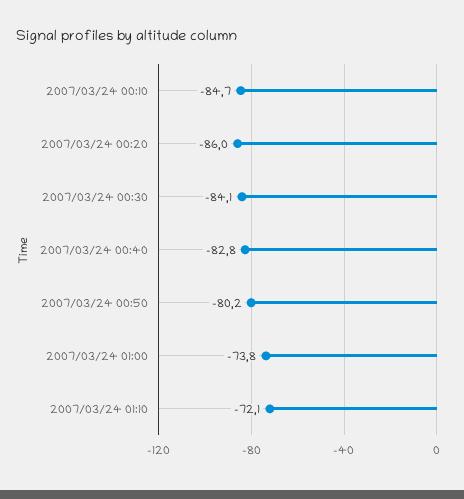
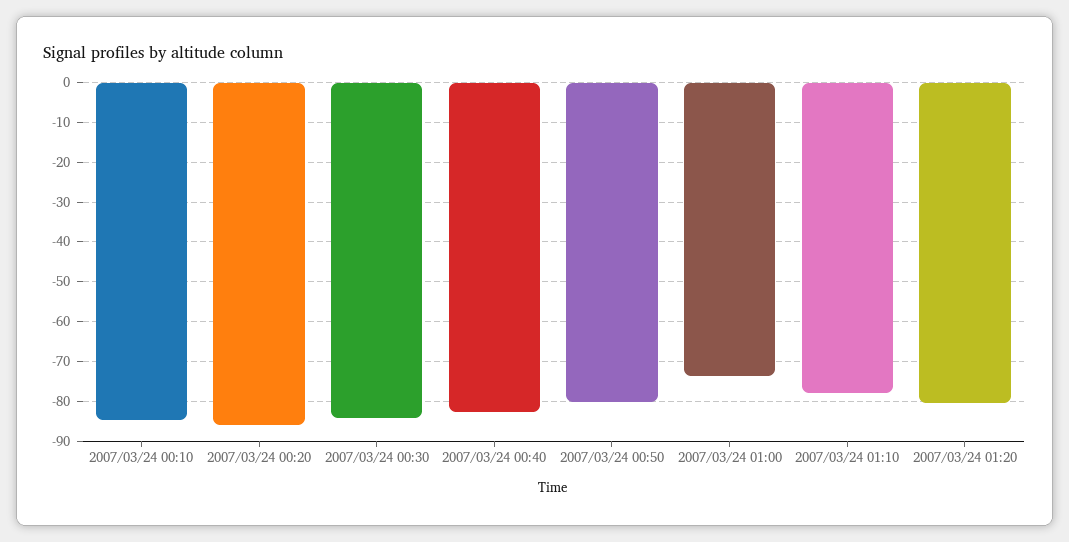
2007/03/24 01:10: -72.1 -> -78
2007/03/24 01:20: none -> -80

